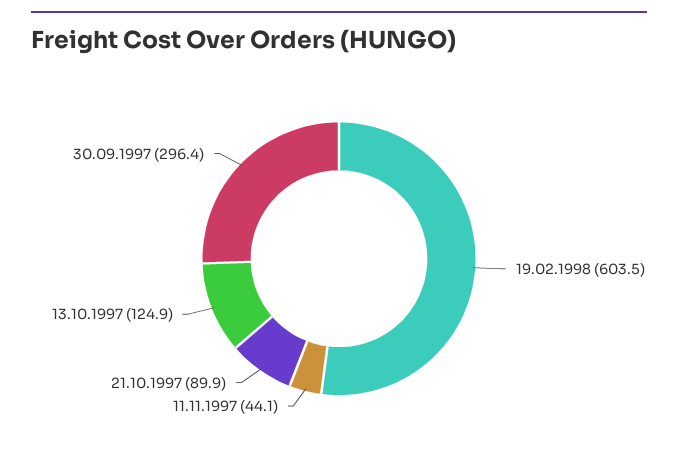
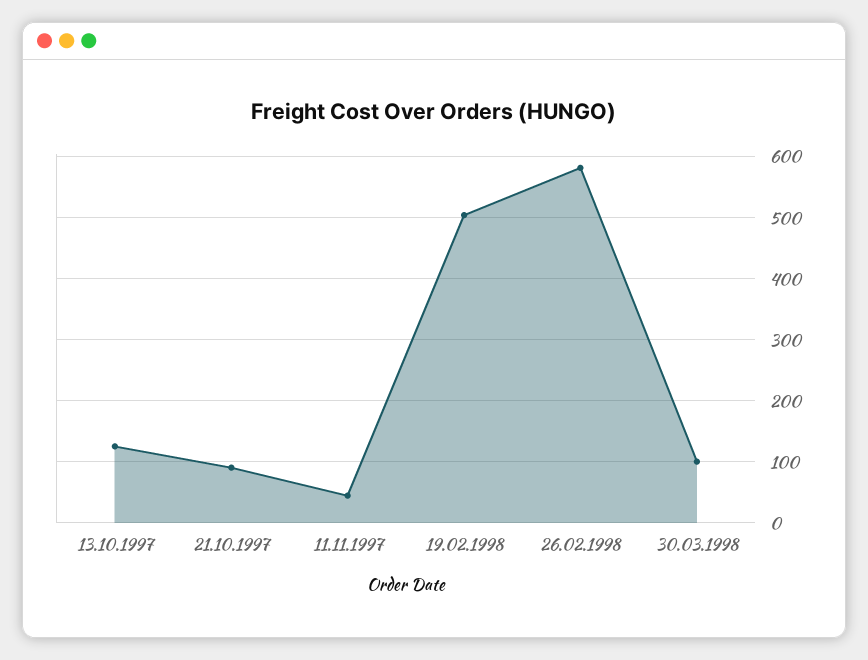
19.02.1998: 603.5 -> 500
30.09.1997: 296.4 -> none
26.02.1998: none -> 580
30.03.1998: none -> 100

